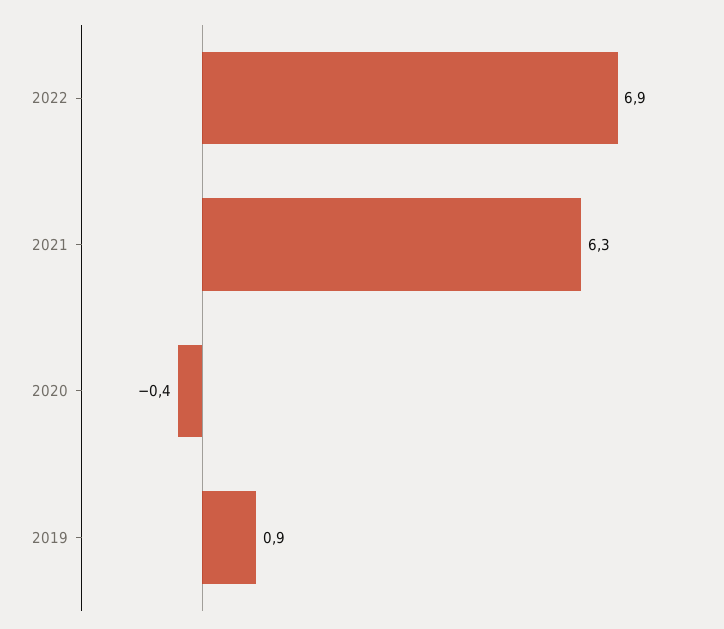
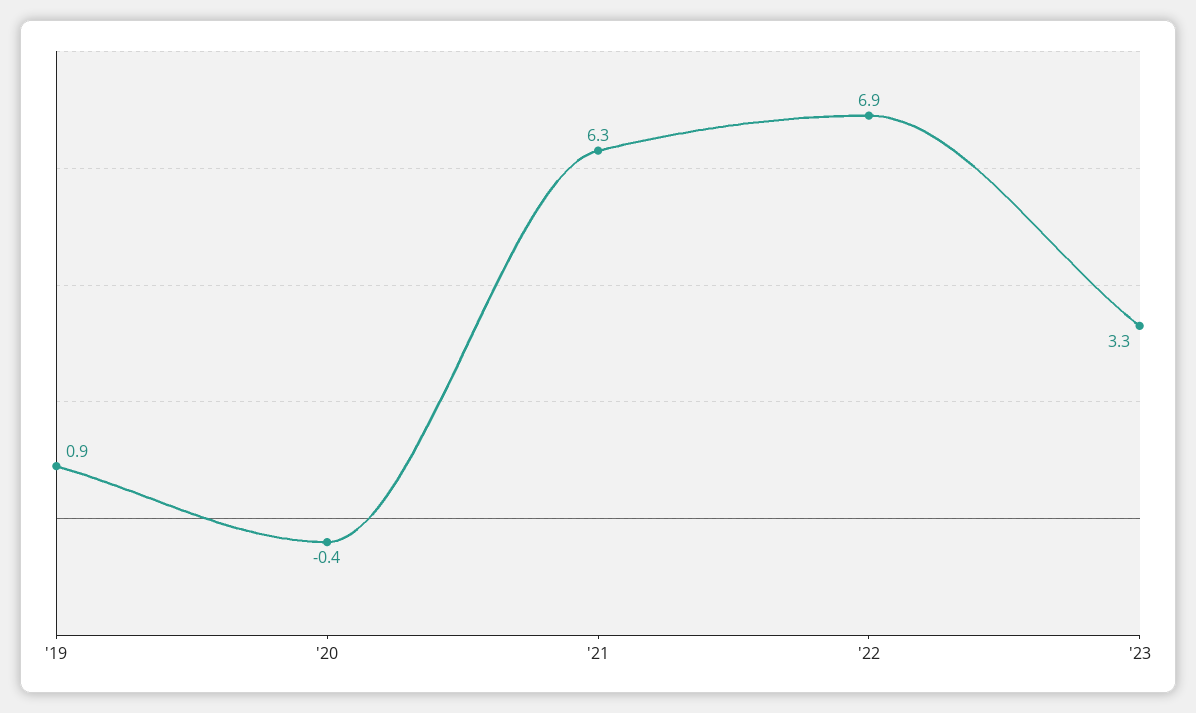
'23: none -> 3.3

